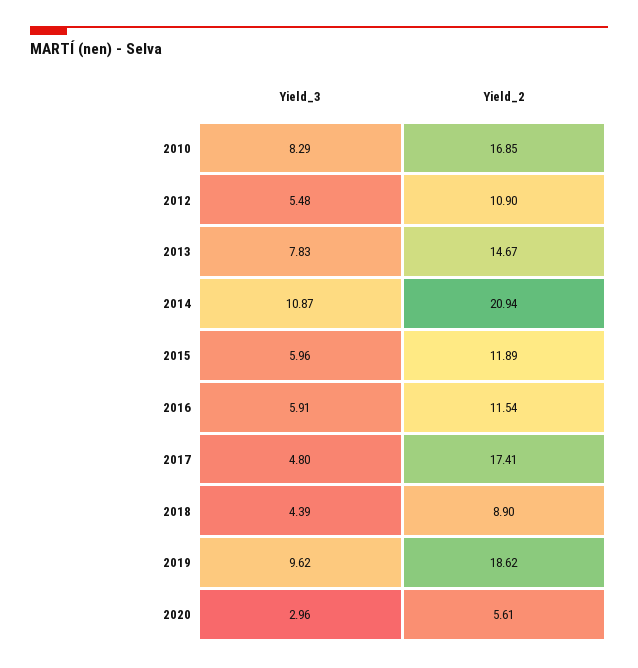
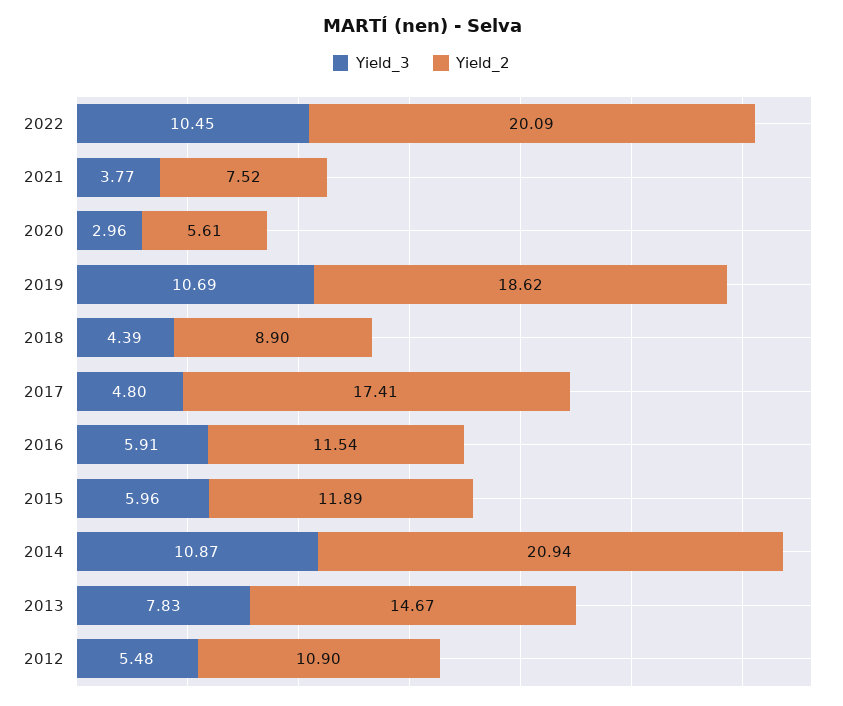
Yield_3, 2010: 8.29 -> none
Yield_2, 2010: 16.85 -> none
Yield_3, 2019: 9.62 -> 10.69
Yield_3, 2022: none -> 10.45
Yield_2, 2022: none -> 20.09
Yield_3, 2021: none -> 3.77
Yield_2, 2021: none -> 7.52

